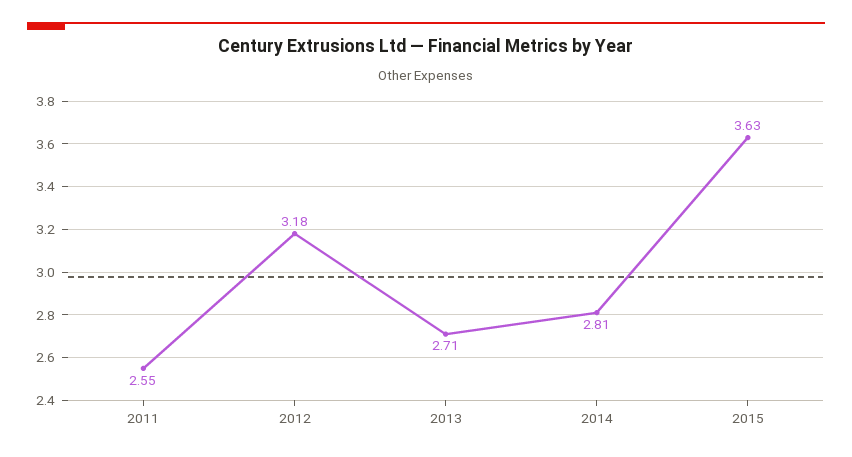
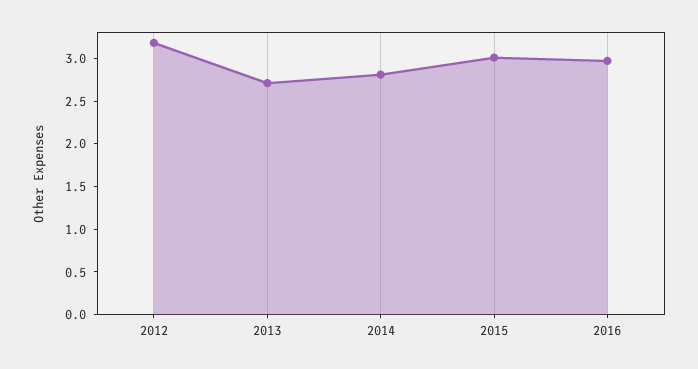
2011: 2.55 -> none
2015: 3.63 -> 3
2016: none -> 3

